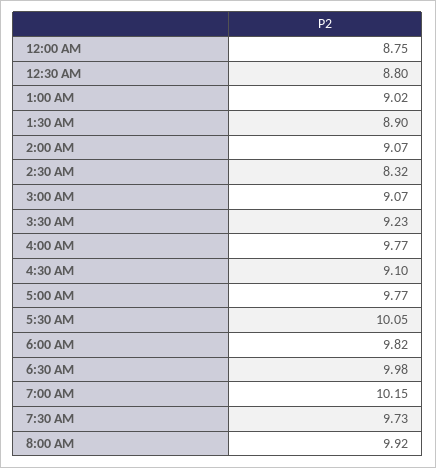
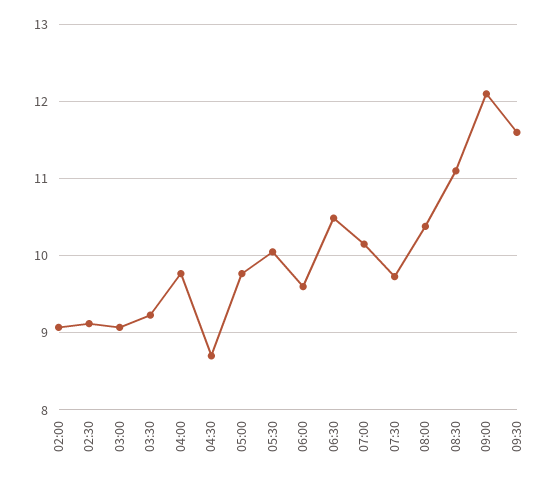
12:00 AM: 8.75 -> none
12:30 AM: 8.8 -> none
1:00 AM: 9.02 -> none
1:30 AM: 8.9 -> none
2:30 AM: 8.32 -> 9.1
4:30 AM: 9.1 -> 8.7
6:00 AM: 9.82 -> 9.6
6:30 AM: 9.98 -> 10.5
8:00 AM: 9.92 -> 10.4
08:30: none -> 11.1
09:00: none -> 12.1
09:30: none -> 11.6

